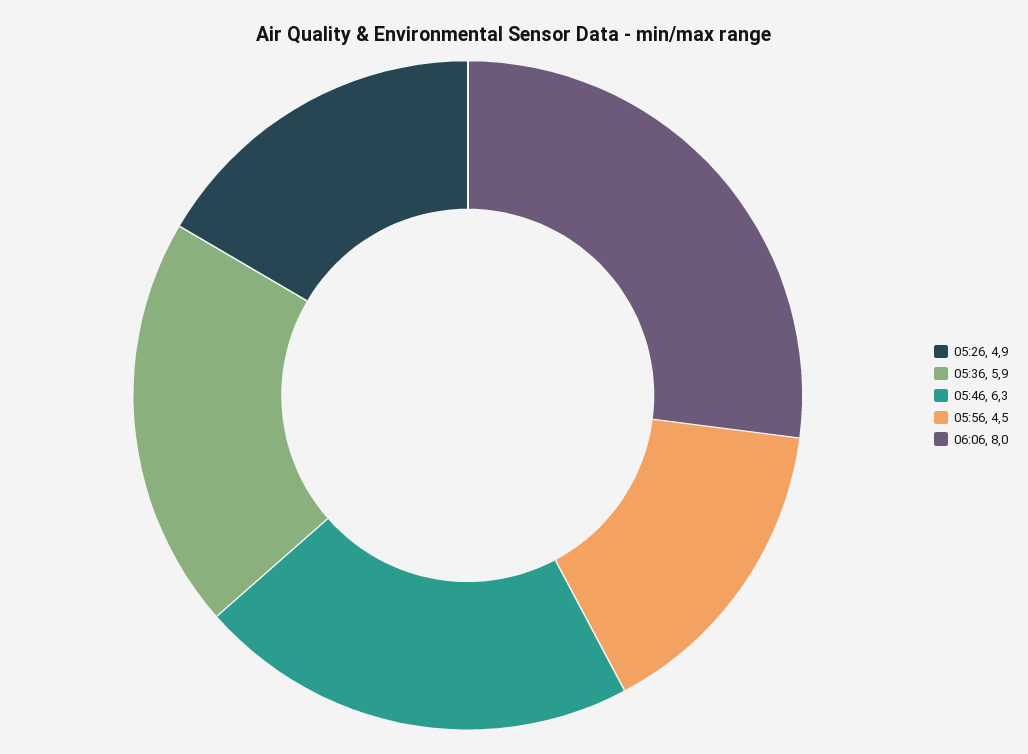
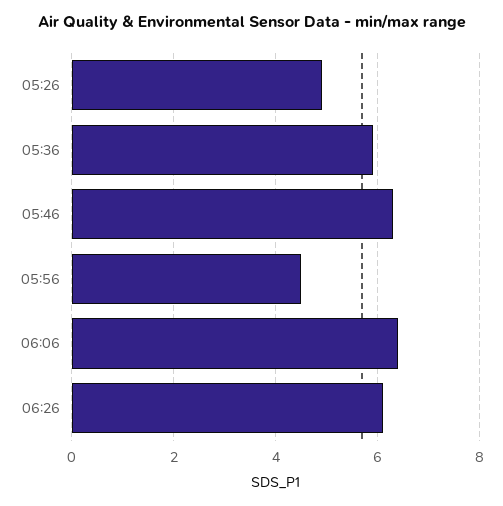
06:06: 8 -> 6.5
06:26: none -> 6

